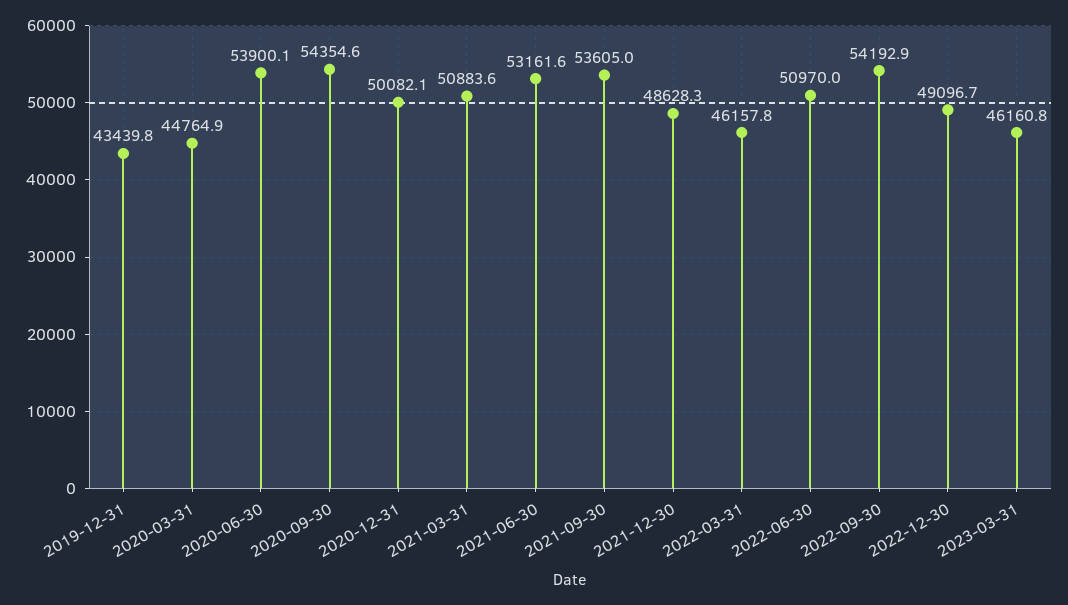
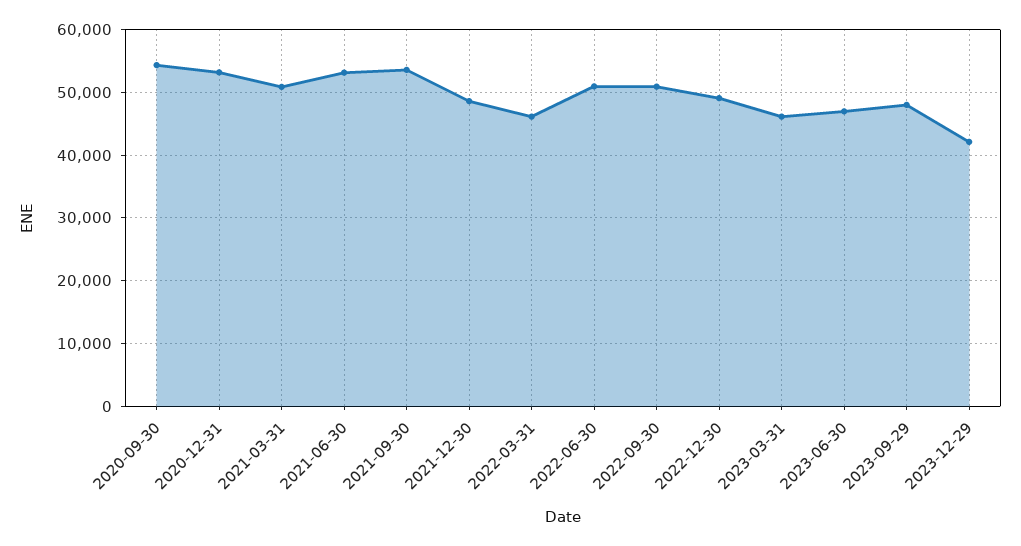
2019-12-31: 43439.8 -> none
2020-03-31: 44764.9 -> none
2020-06-30: 53900.1 -> none
2020-12-31: 50082.1 -> 53000
2022-09-30: 54192.9 -> 51000
2023-06-30: none -> 47000
2023-09-29: none -> 48000
2023-12-29: none -> 42000

